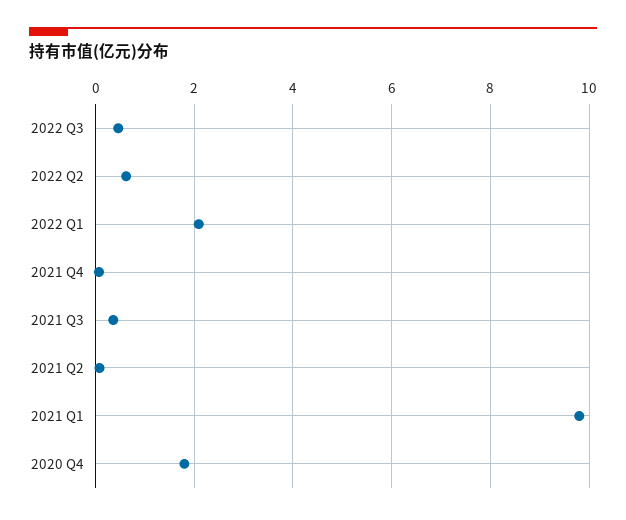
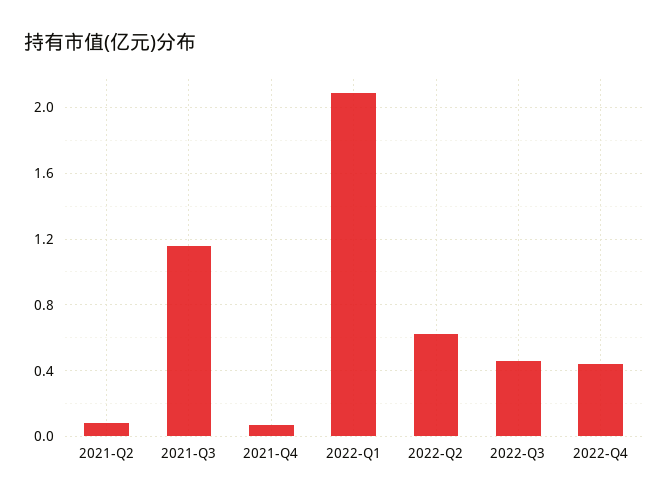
2021 Q3: 0.4 -> 1.15
2021 Q1: 9.8 -> none
2020 Q4: 1.8 -> none
2022-Q4: none -> 0.45

